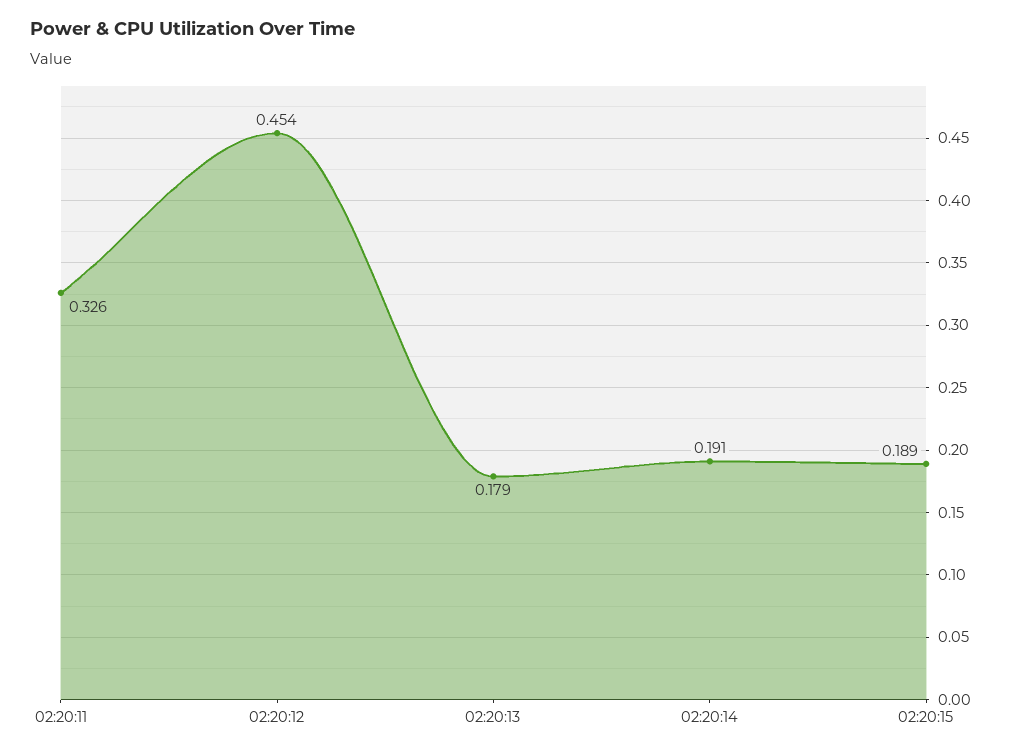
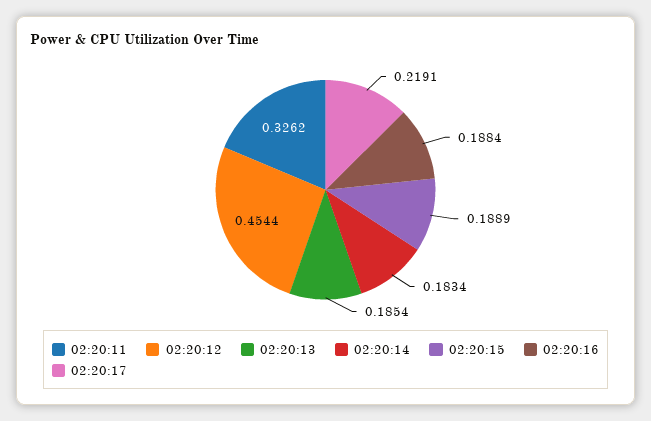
02:20:13: 0.179 -> 0.1854
02:20:14: 0.191 -> 0.1834
02:20:16: none -> 0.1884
02:20:17: none -> 0.2191

